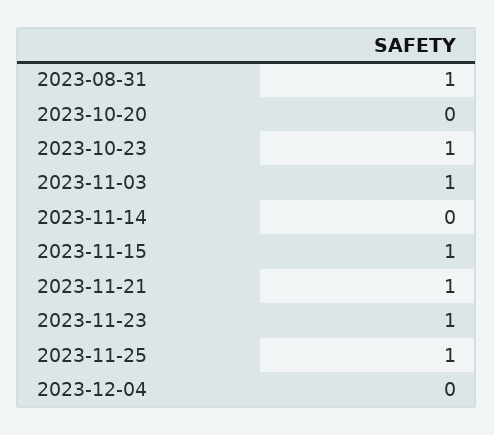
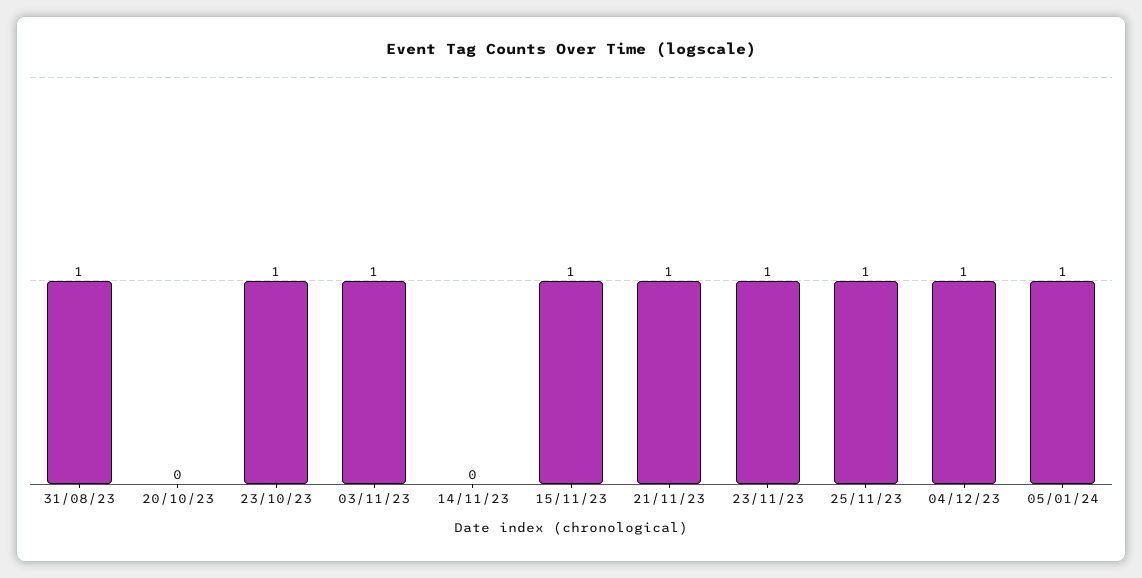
2023-12-04: 0 -> 1
05/01/24: none -> 1

